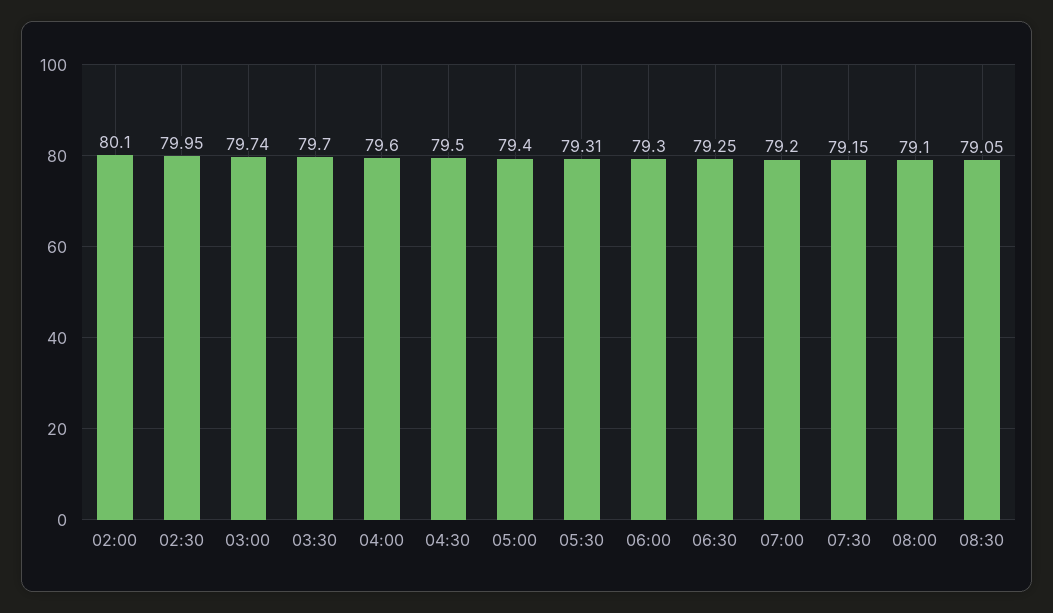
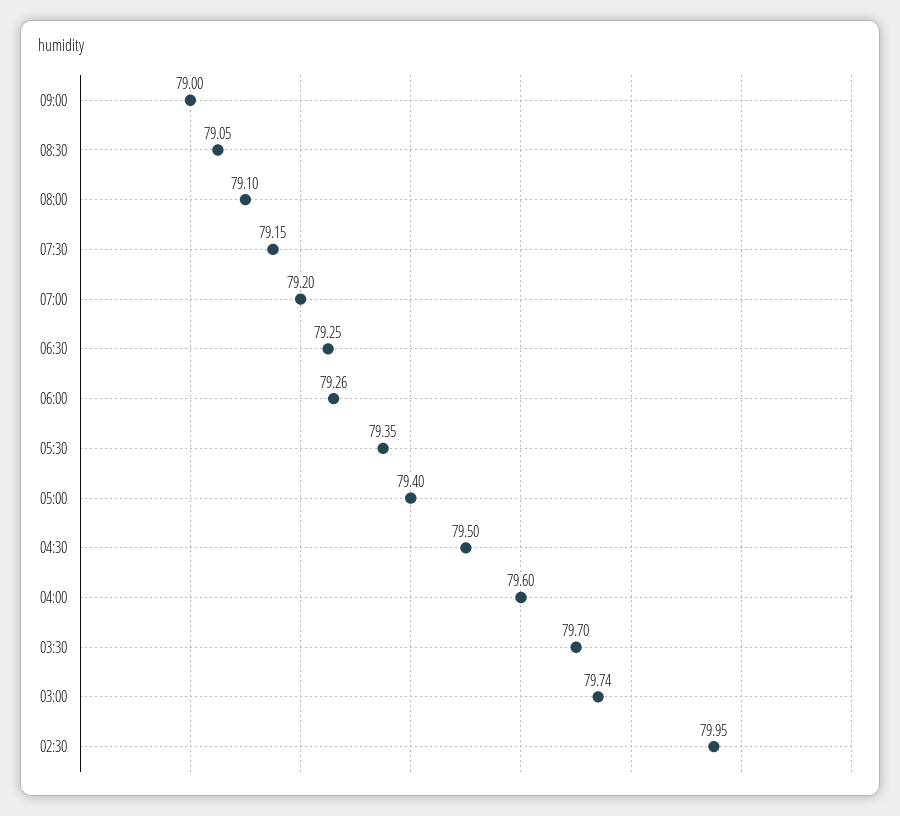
02:00: 80.1 -> none
05:30: 79.31 -> 79.35
06:00: 79.3 -> 79.26
09:00: none -> 79

